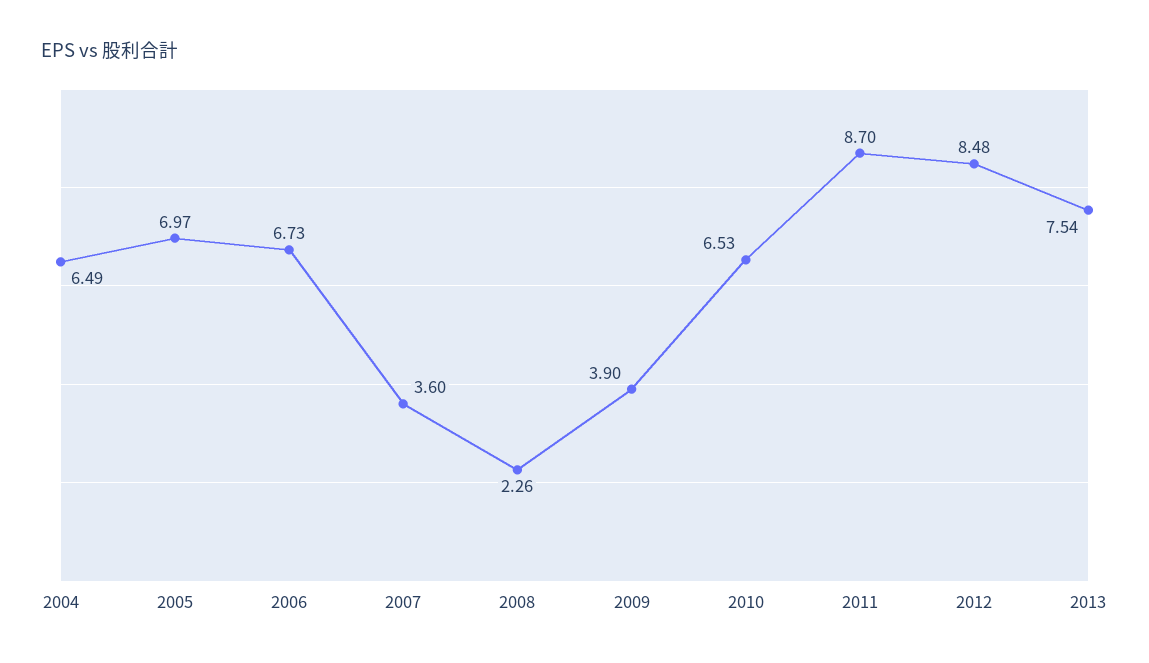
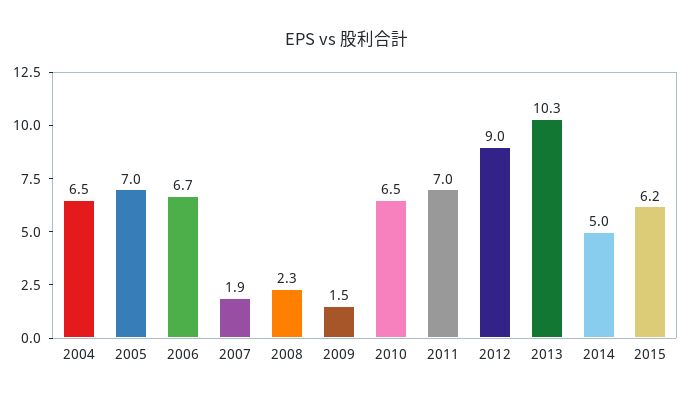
2007: 3.6 -> 1.9
2009: 3.9 -> 1.5
2011: 8.7 -> 7
2012: 8.48 -> 9
2013: 7.54 -> 10.3
2014: none -> 5
2015: none -> 6.2

